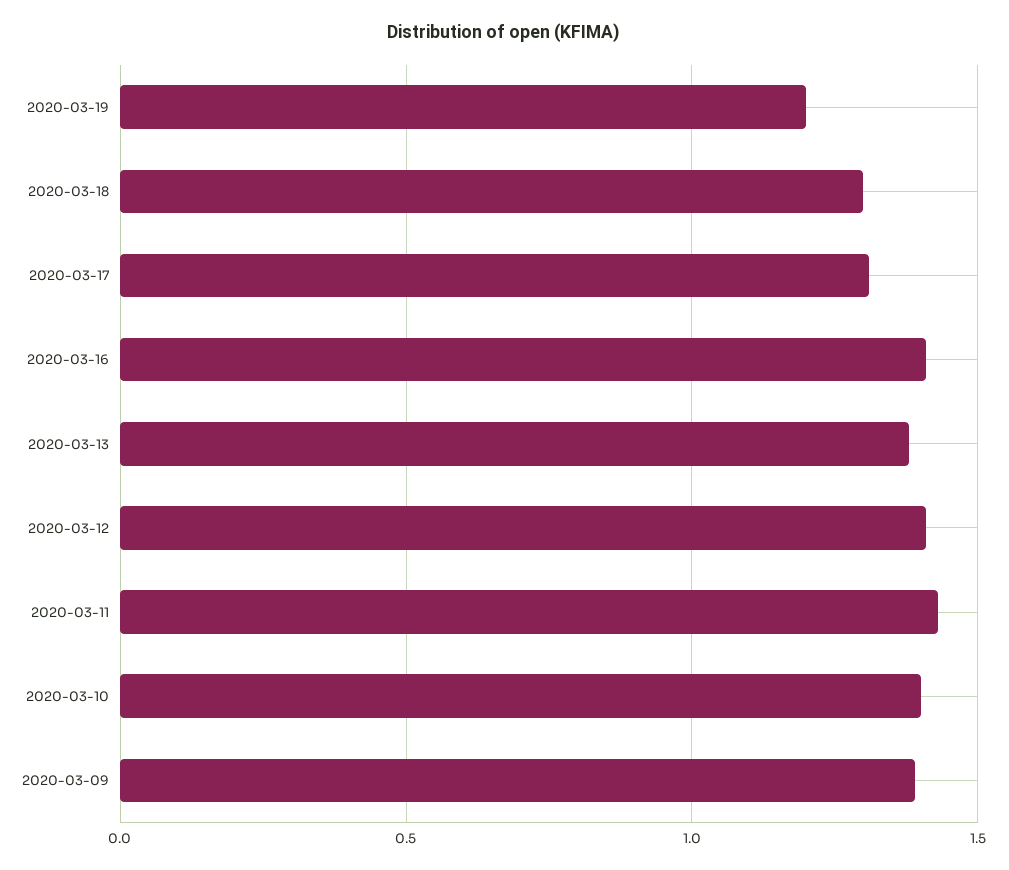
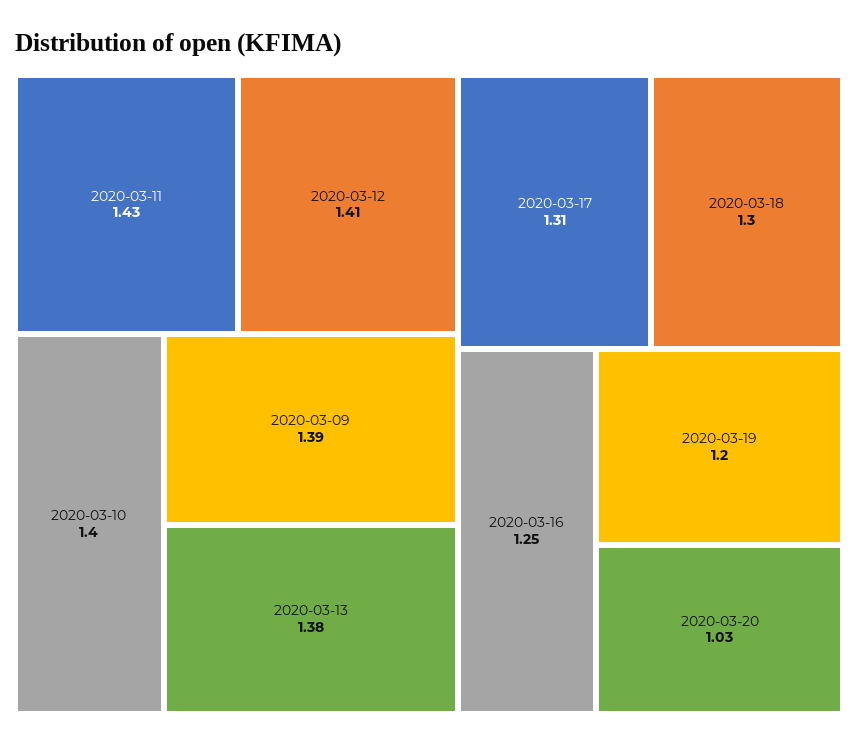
2020-03-16: 1.4 -> 1.25
2020-03-20: none -> 1.03

